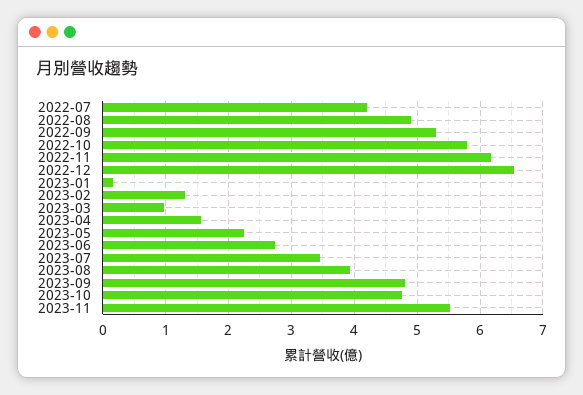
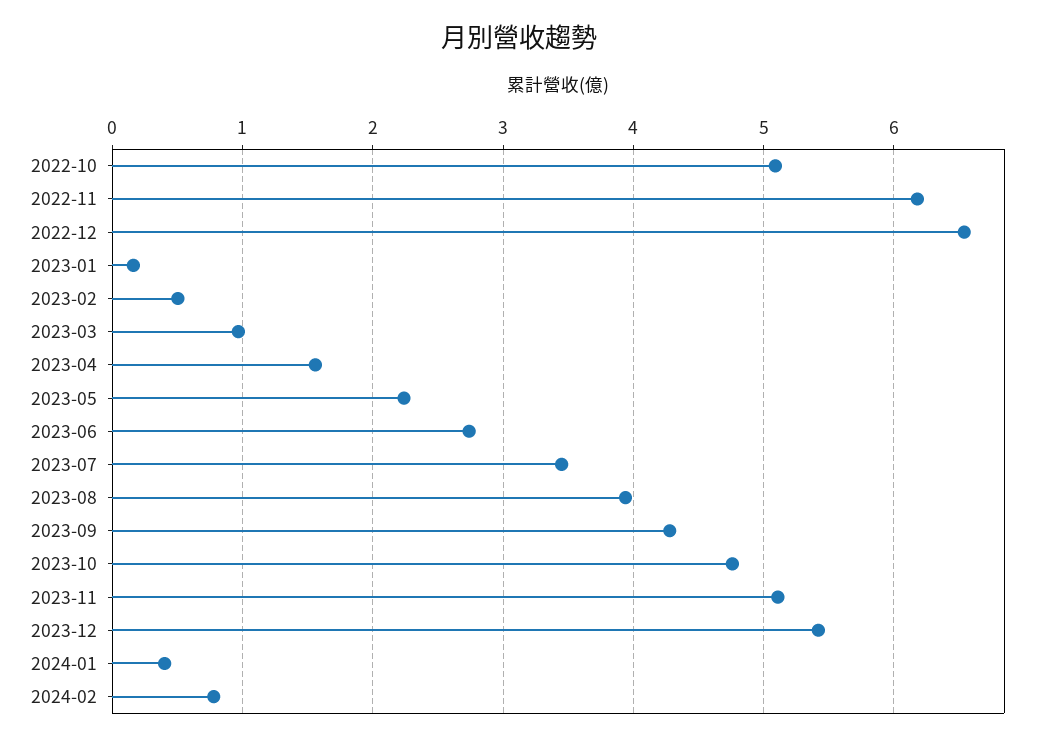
2022-07: 4.2 -> none
2022-08: 4.9 -> none
2022-09: 5.3 -> none
2022-10: 5.8 -> 5.1
2023-02: 1.3 -> 0.5
2023-09: 4.8 -> 4.3
2023-11: 5.5 -> 5.1
2023-12: none -> 5.4
2024-01: none -> 0.4
2024-02: none -> 0.8

